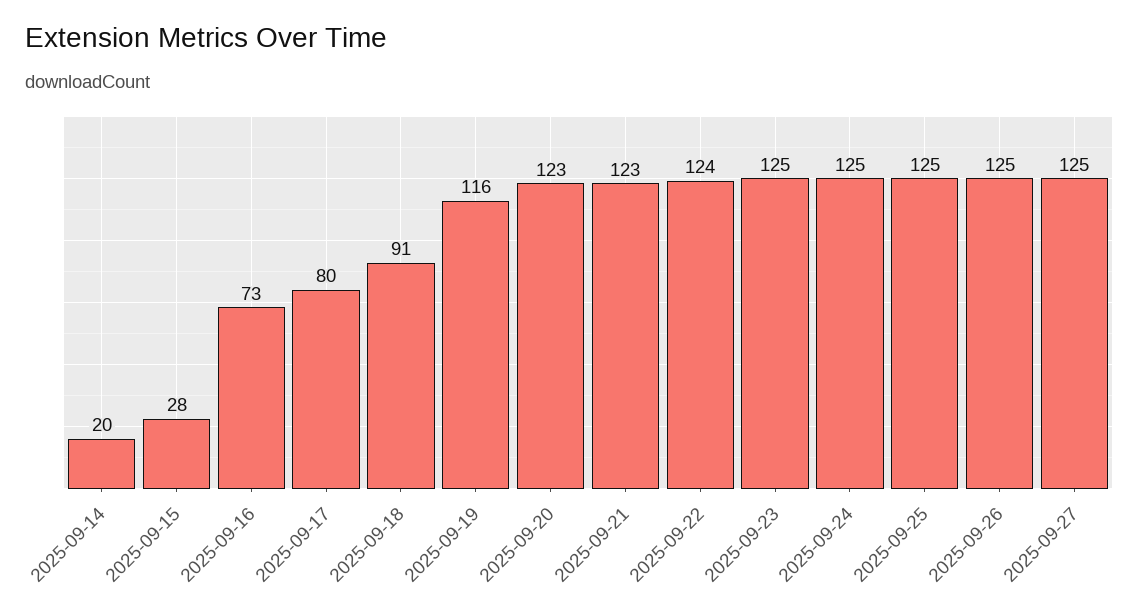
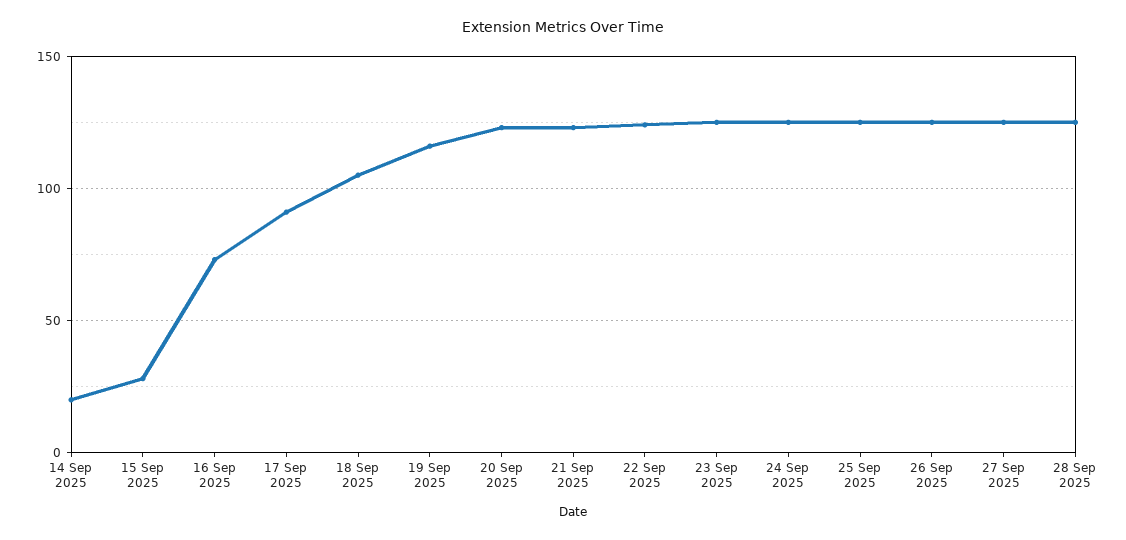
2025-09-17: 80 -> 90
2025-09-18: 91 -> 105
28 Sep 2025: none -> 125

